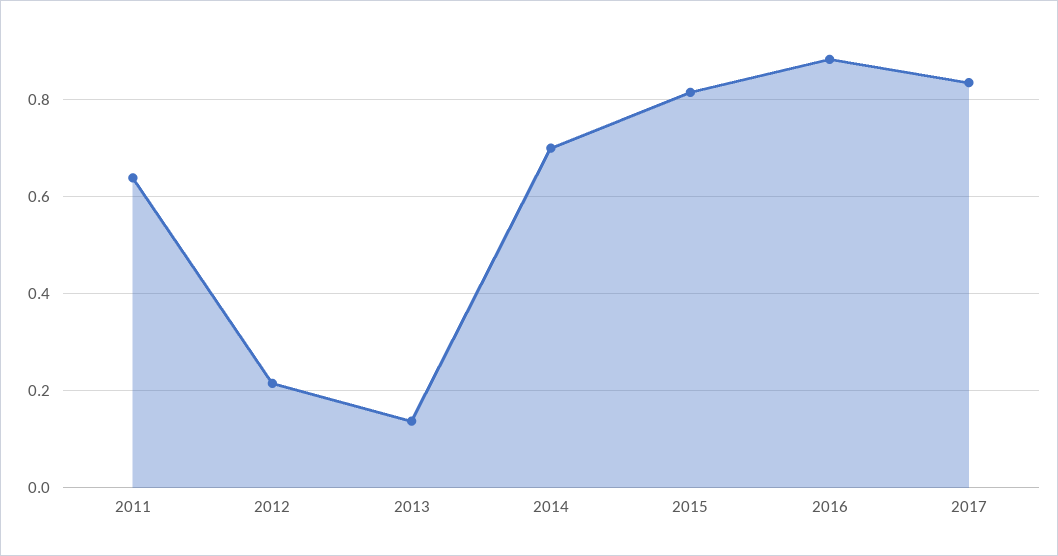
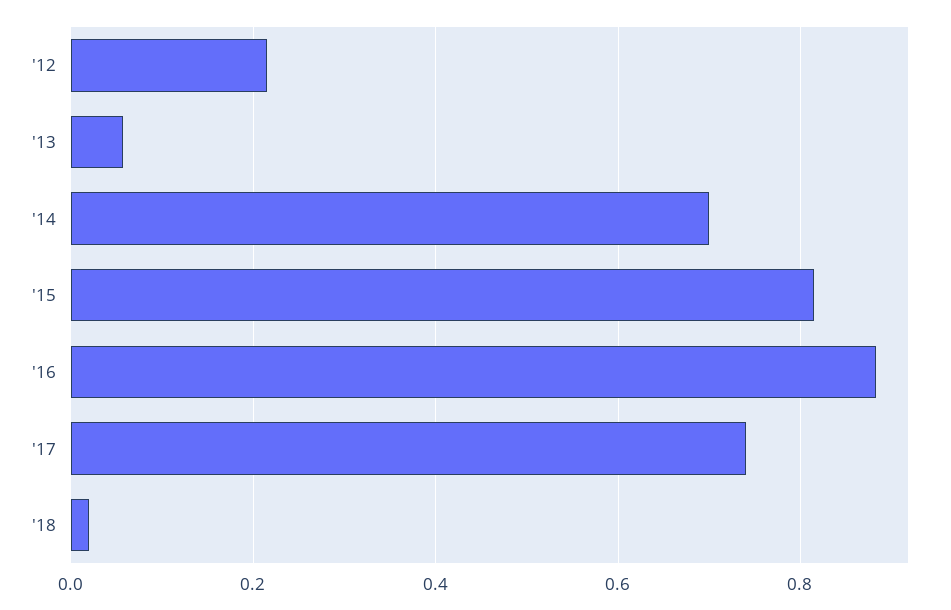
2011: 0.64 -> none
2013: 0.14 -> 0.06
2017: 0.84 -> 0.74
'18: none -> 0.02

